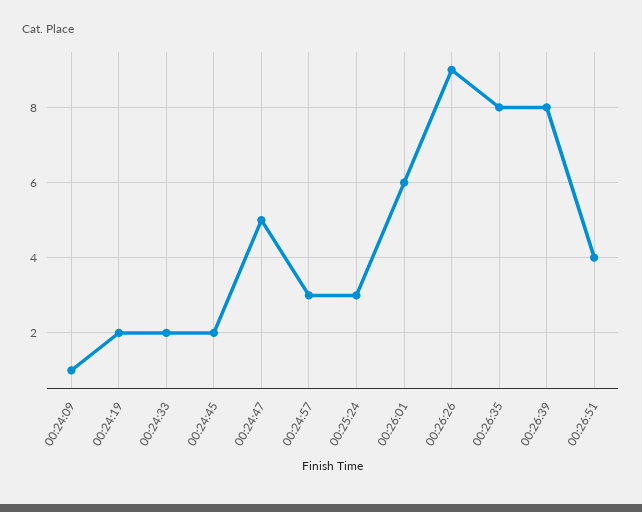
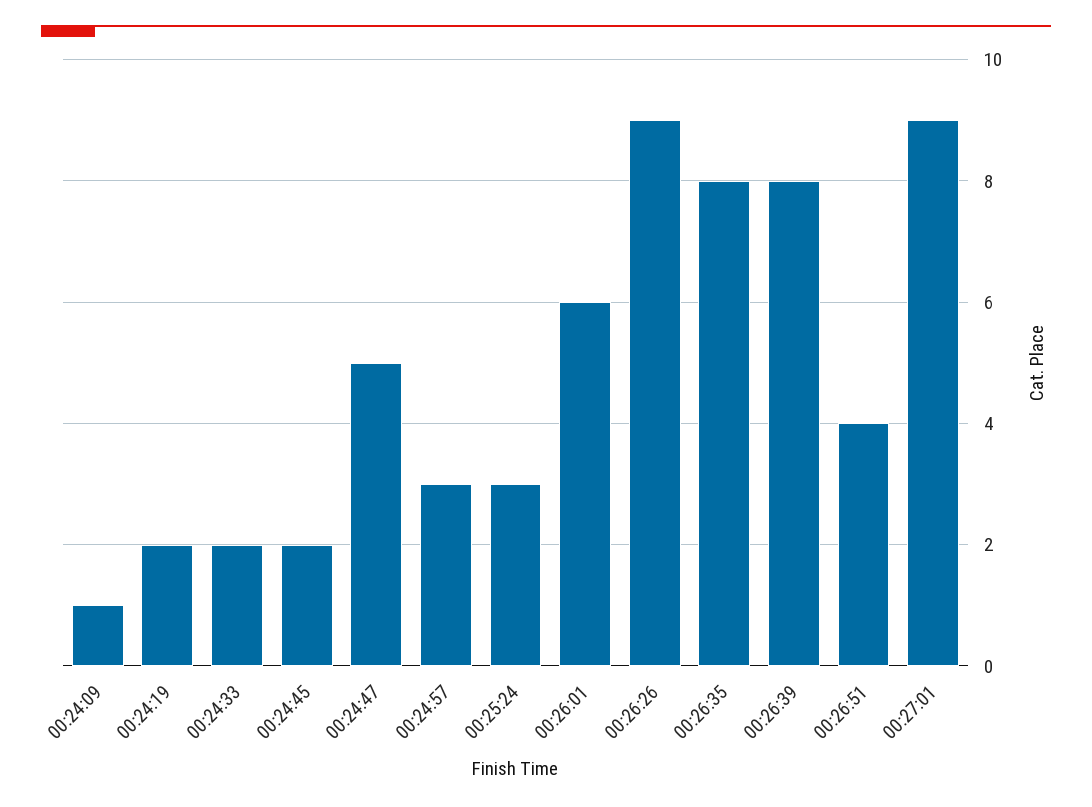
00:27:01: none -> 9

